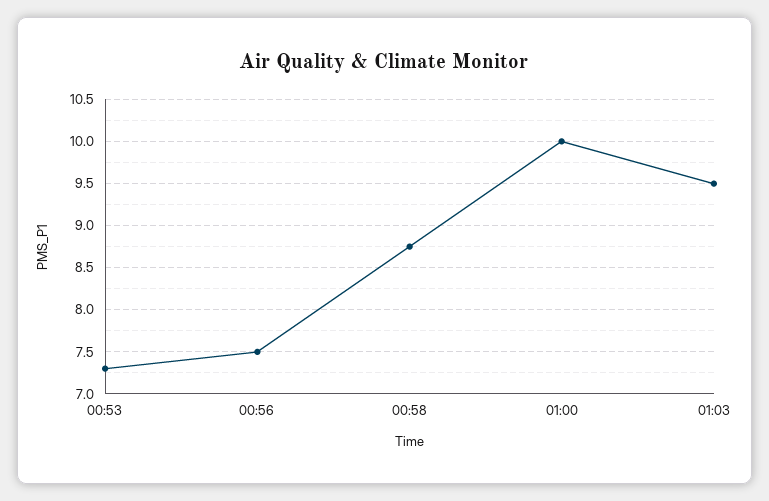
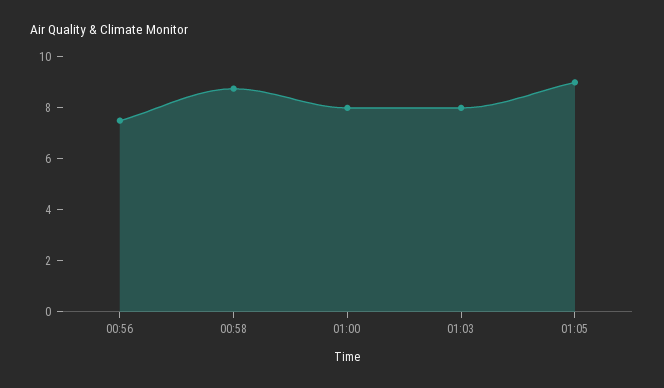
00:53: 7.3 -> none
01:00: 10 -> 8
01:03: 9.5 -> 8
01:05: none -> 9

